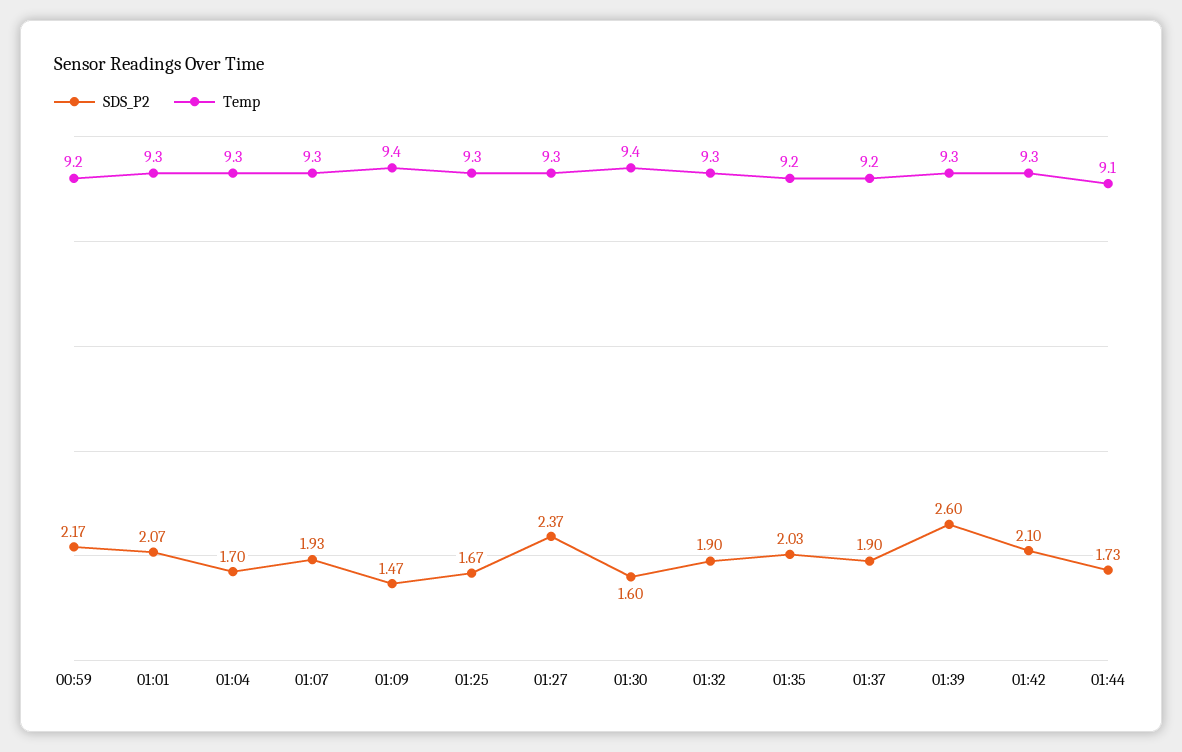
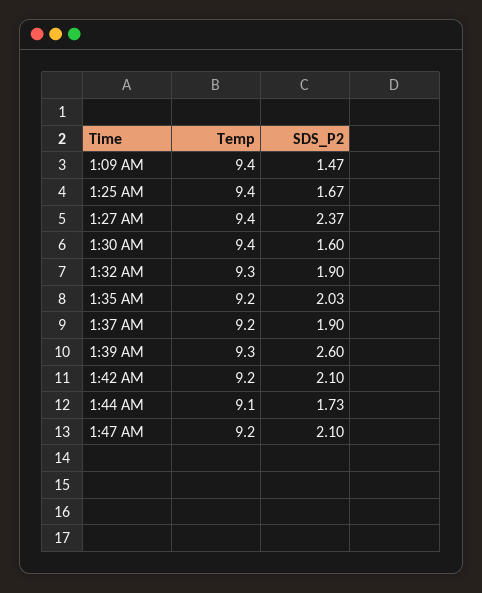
SDS_P2, 00:59: 2.17 -> none
Temp, 00:59: 9.2 -> none
SDS_P2, 01:01: 2.07 -> none
Temp, 01:01: 9.3 -> none
SDS_P2, 01:04: 1.7 -> none
Temp, 01:04: 9.3 -> none
SDS_P2, 01:07: 1.93 -> none
Temp, 01:07: 9.3 -> none
Temp, 01:25: 9.3 -> 9.4
Temp, 01:27: 9.3 -> 9.4
Temp, 01:42: 9.3 -> 9.2
Temp, 1:47 AM: none -> 9.2
SDS_P2, 1:47 AM: none -> 2.1

